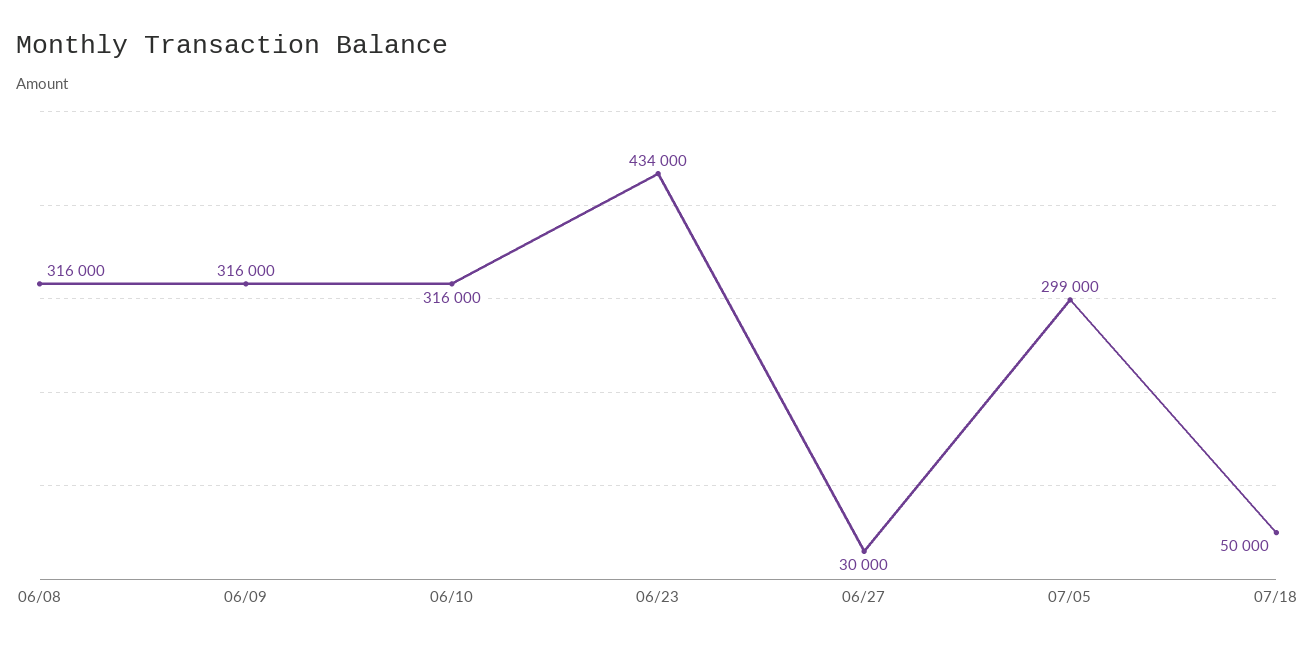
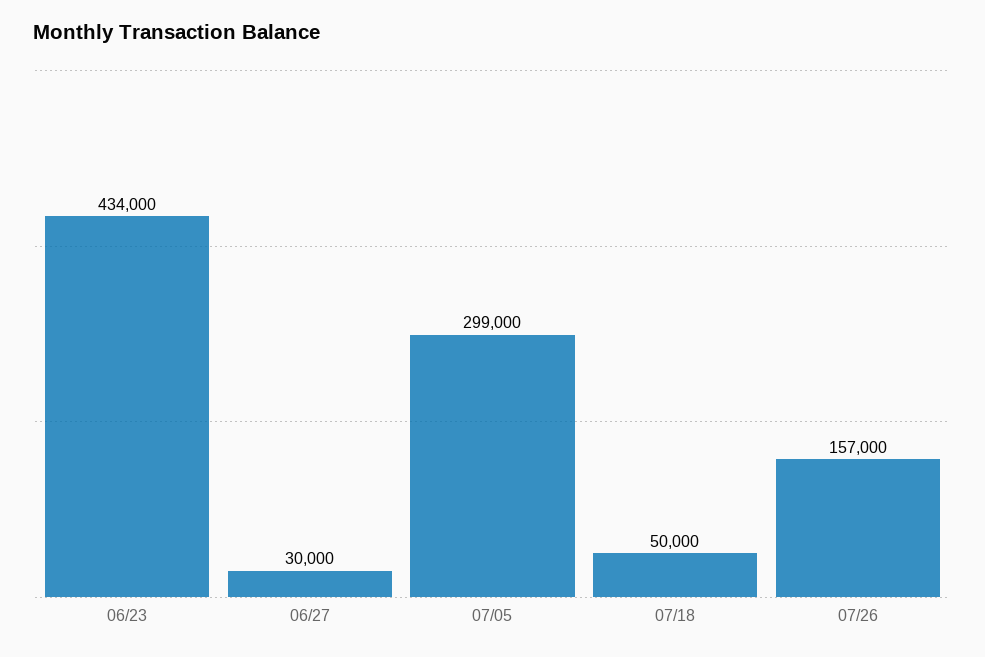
06/08: 316000 -> none
06/09: 316000 -> none
06/10: 316000 -> none
07/26: none -> 157000

